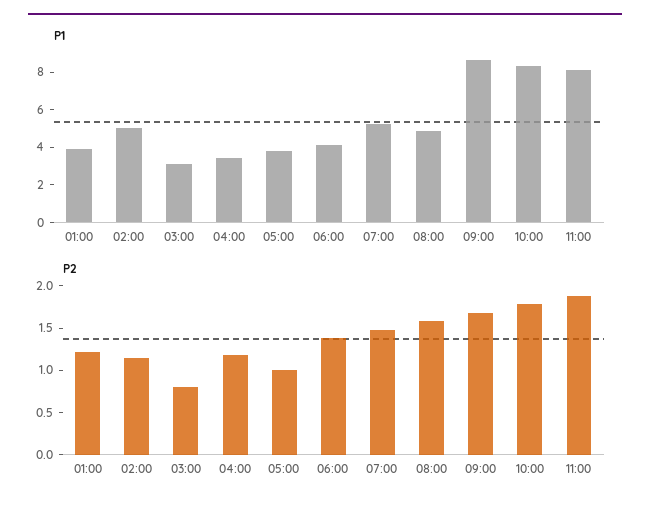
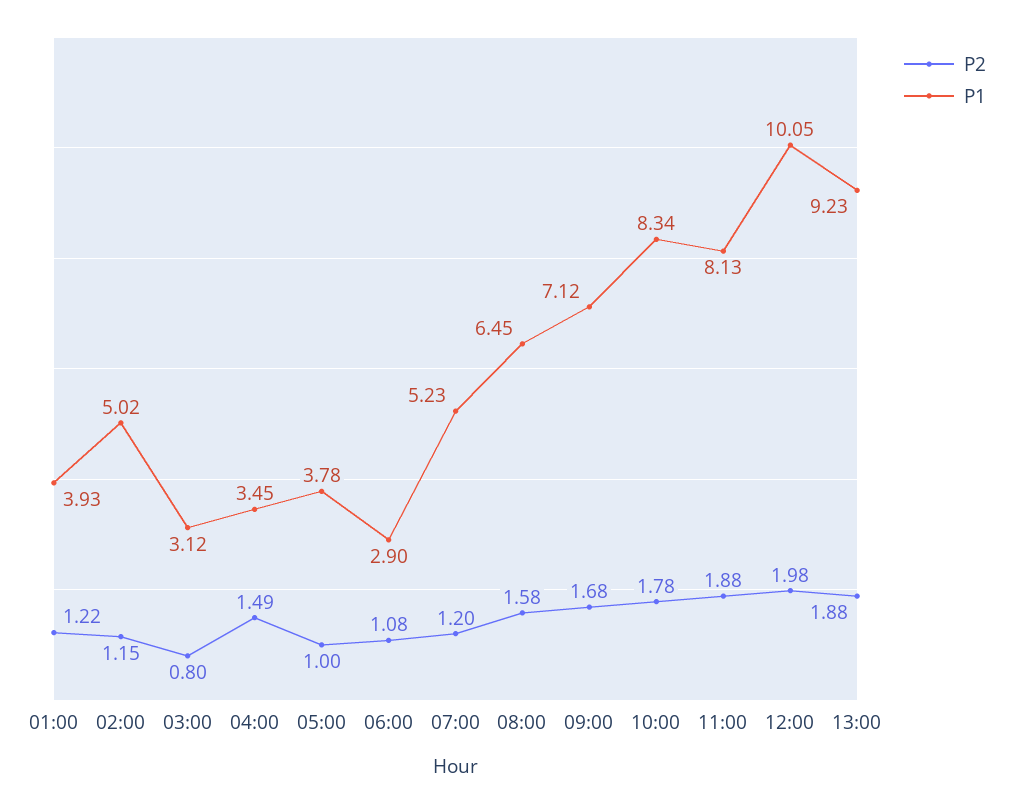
P1, 06:00: 4 -> 2.9
P1, 08:00: 5 -> 6.45
P1, 09:00: 8.5 -> 7.12
P2, 04:00: 1.2 -> 1.49
P2, 06:00: 1.4 -> 1.08
P2, 07:00: 1.5 -> 1.2
P2, 12:00: none -> 1.98
P1, 12:00: none -> 10.05
P2, 13:00: none -> 1.88
P1, 13:00: none -> 9.23

